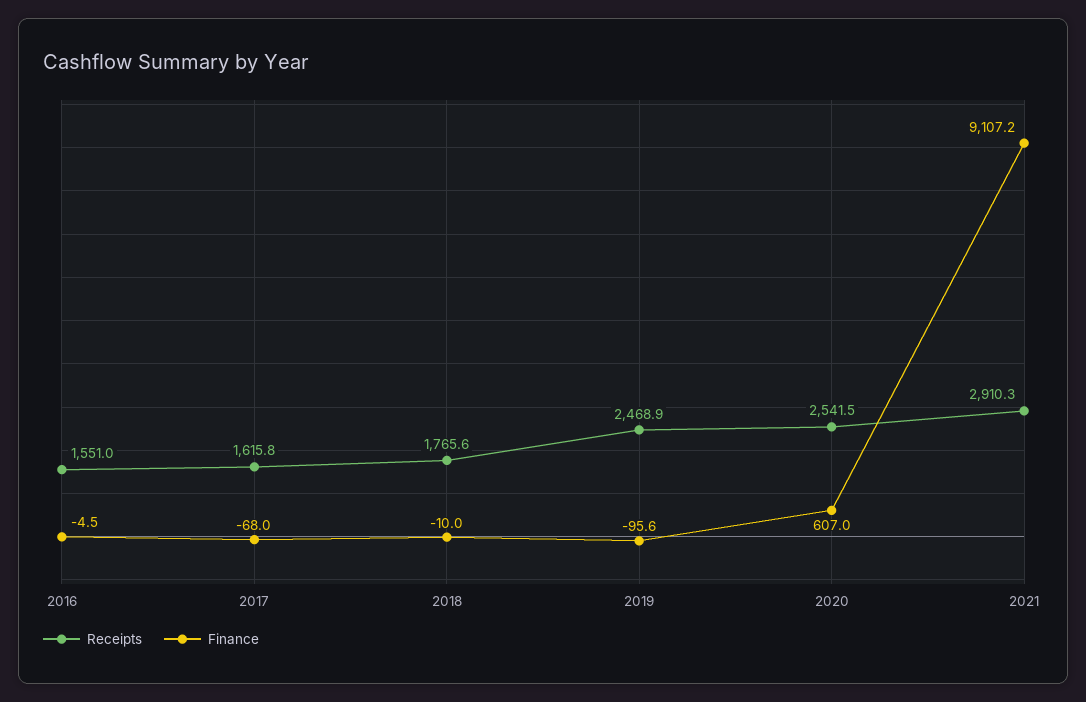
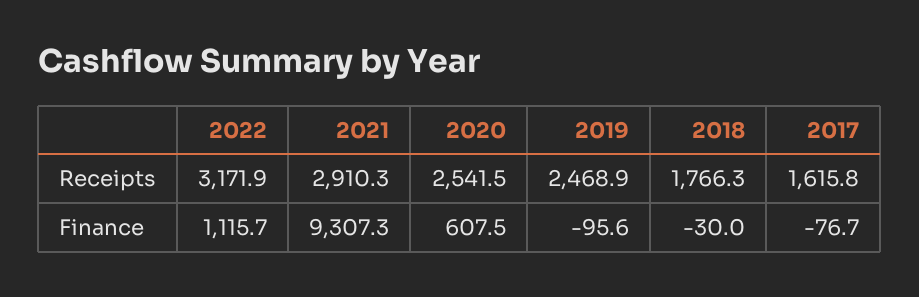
Receipts, 2016: 1551 -> none
Finance, 2016: -4.5 -> none
Finance, 2017: -68 -> -76.7
Receipts, 2018: 1765.6 -> 1766.3
Finance, 2018: -10 -> -30
Finance, 2020: 607 -> 607.5
Finance, 2021: 9107.2 -> 9307.3
Receipts, 2022: none -> 3171.9
Finance, 2022: none -> 1115.7

